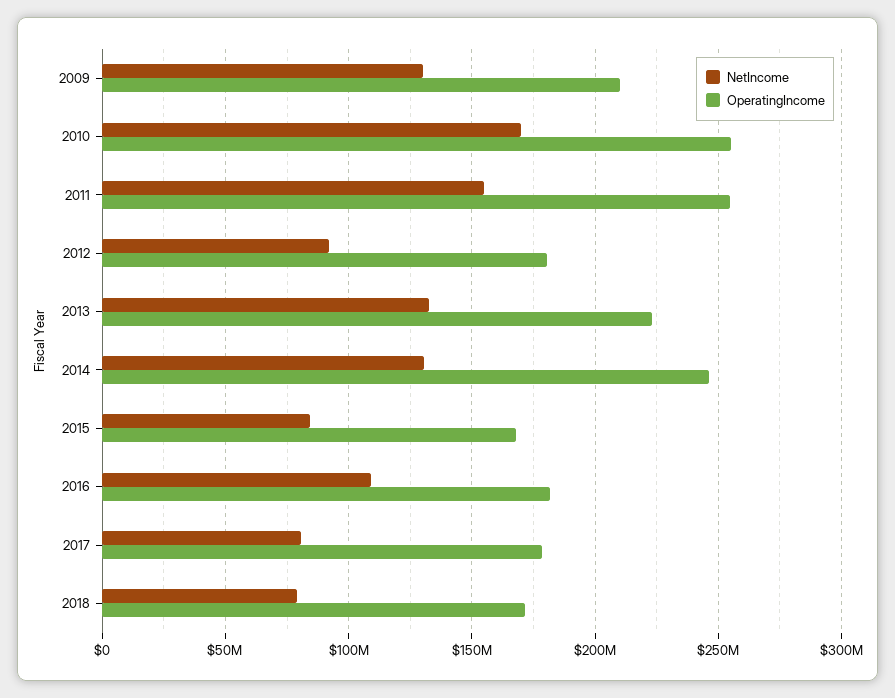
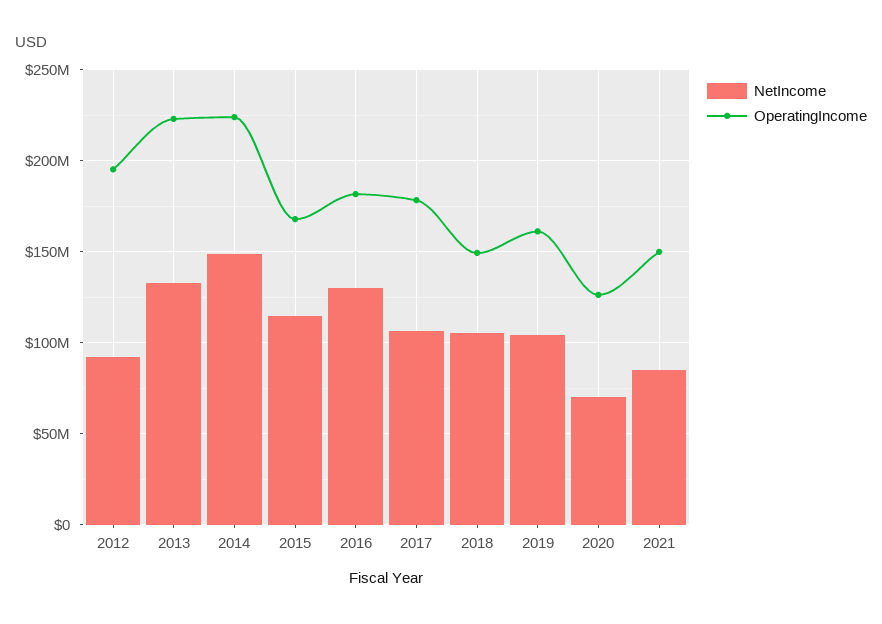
NetIncome, 2009: 130000000 -> none
OperatingIncome, 2009: 210000000 -> none
NetIncome, 2010: 170000000 -> none
OperatingIncome, 2010: 255000000 -> none
NetIncome, 2011: 155000000 -> none
OperatingIncome, 2011: 255000000 -> none
OperatingIncome, 2012: 180000000 -> 195000000
NetIncome, 2014: 130000000 -> 150000000
OperatingIncome, 2014: 245000000 -> 225000000
NetIncome, 2015: 85000000 -> 115000000
NetIncome, 2016: 110000000 -> 130000000
NetIncome, 2017: 80000000 -> 105000000
NetIncome, 2018: 80000000 -> 105000000
OperatingIncome, 2018: 170000000 -> 150000000
NetIncome, 2019: none -> 105000000
OperatingIncome, 2019: none -> 160000000
NetIncome, 2020: none -> 70000000
OperatingIncome, 2020: none -> 125000000
NetIncome, 2021: none -> 85000000
OperatingIncome, 2021: none -> 150000000

